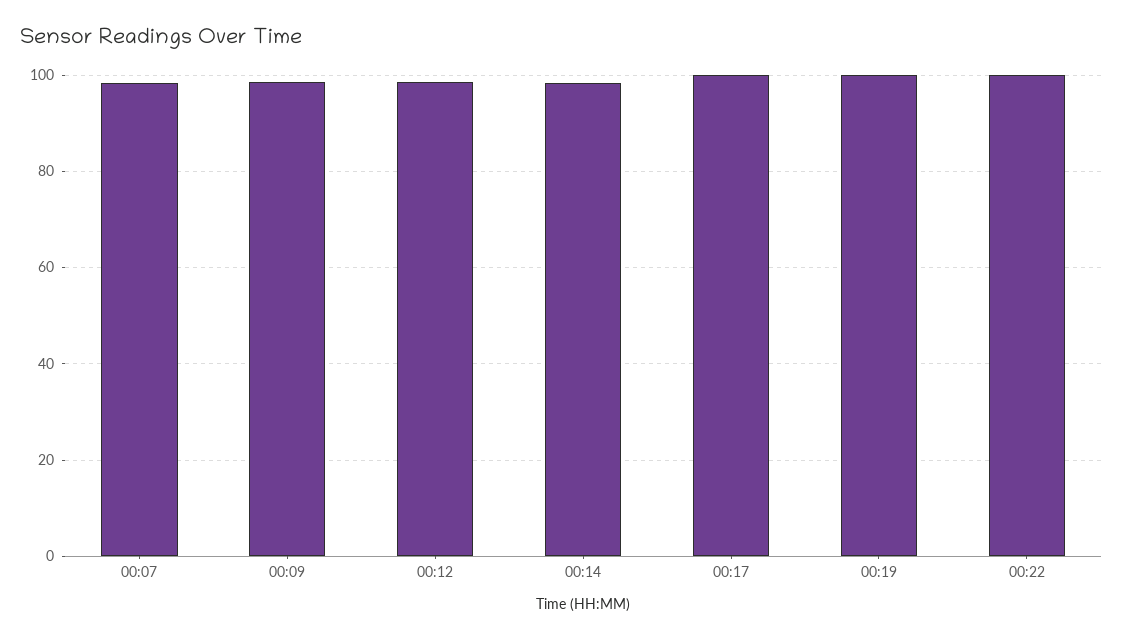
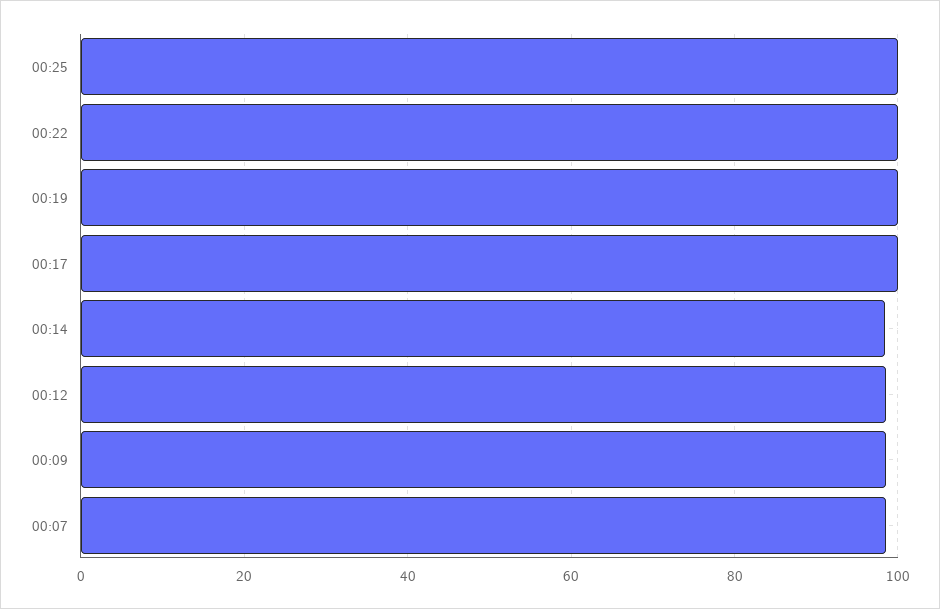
00:25: none -> 100

